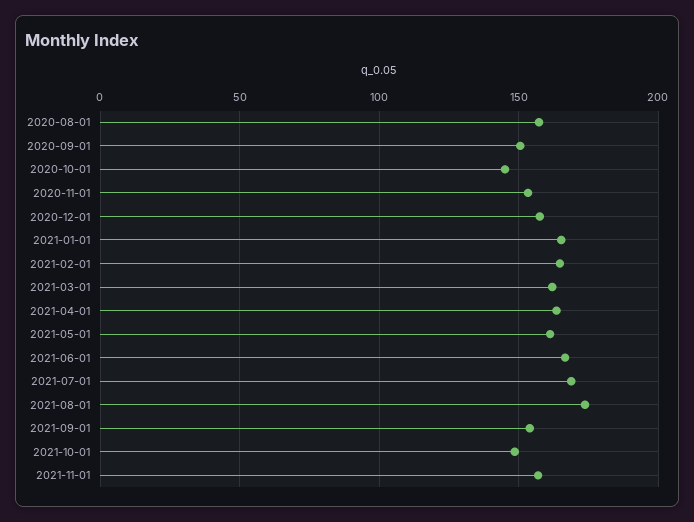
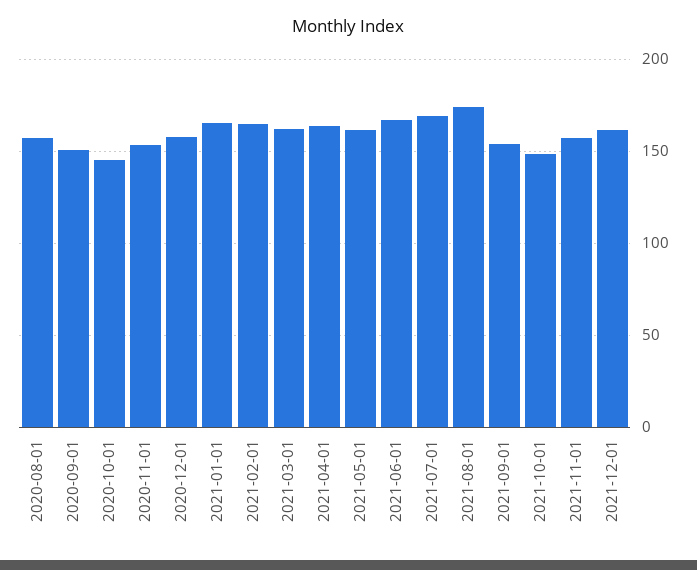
2021-12-01: none -> 160

